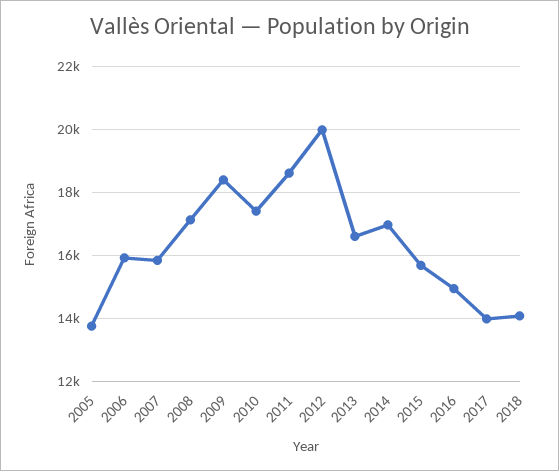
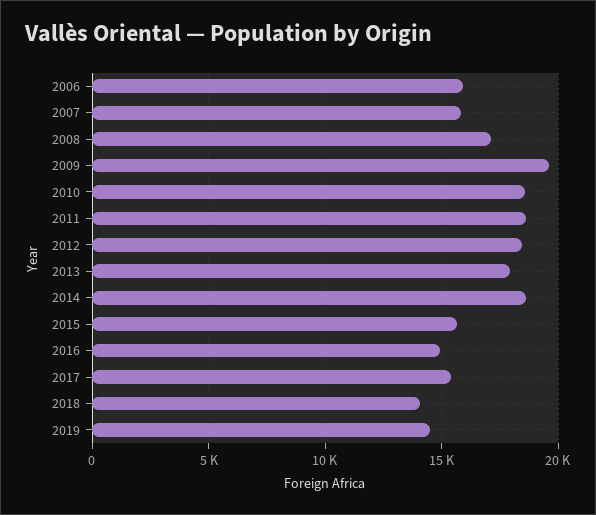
2005: 13800 -> none
2009: 18400 -> 19500
2010: 17400 -> 18500
2012: 20000 -> 18500
2013: 16600 -> 18000
2014: 17000 -> 18500
2017: 14000 -> 15500
2019: none -> 14500

